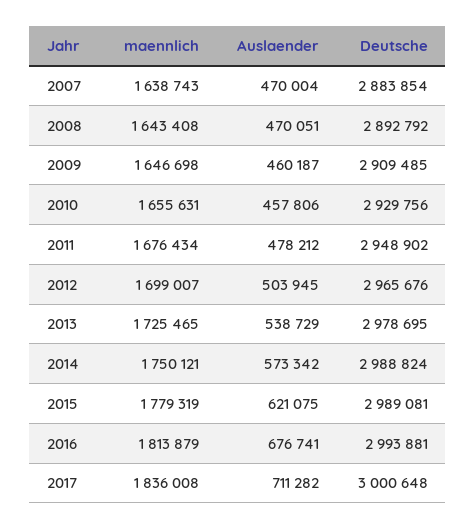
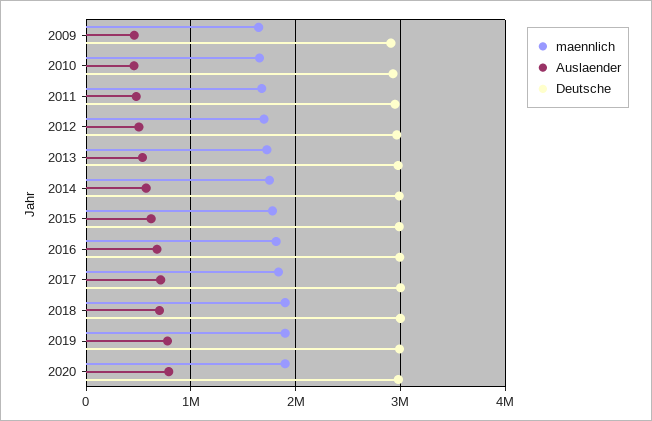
maennlich, 2007: 1638743 -> none
Auslaender, 2007: 470004 -> none
Deutsche, 2007: 2883854 -> none
maennlich, 2008: 1643408 -> none
Auslaender, 2008: 470051 -> none
Deutsche, 2008: 2892792 -> none
maennlich, 2018: none -> 1900000
Auslaender, 2018: none -> 700000
Deutsche, 2018: none -> 3000000
maennlich, 2019: none -> 1900000
Auslaender, 2019: none -> 800000
Deutsche, 2019: none -> 3000000
maennlich, 2020: none -> 1900000
Auslaender, 2020: none -> 800000
Deutsche, 2020: none -> 3000000

